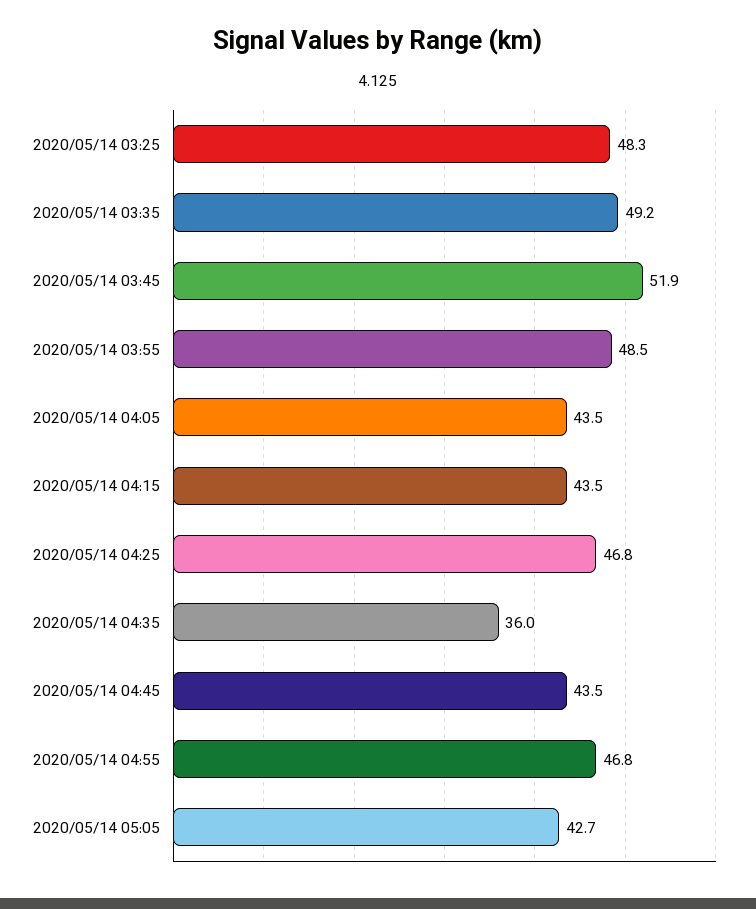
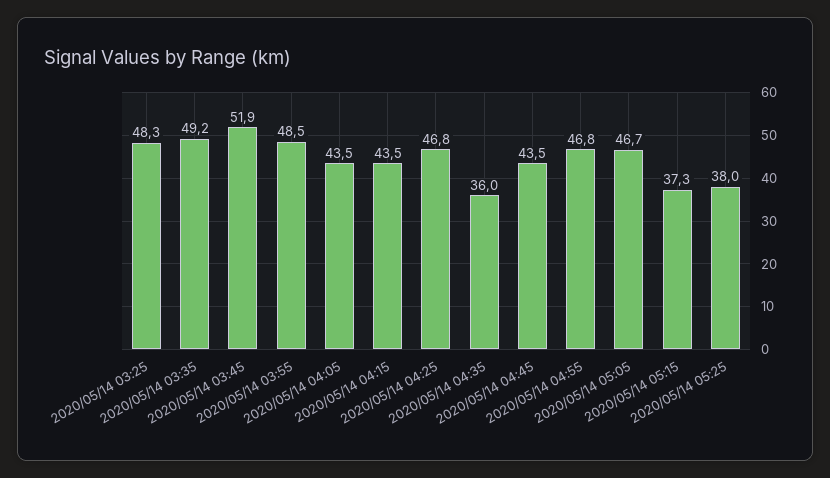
2020/05/14 05:05: 42.7 -> 46.7
2020/05/14 05:15: none -> 37.3
2020/05/14 05:25: none -> 38

